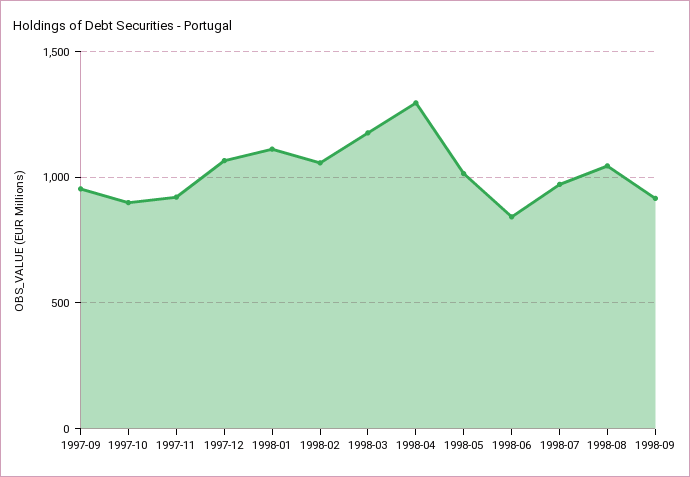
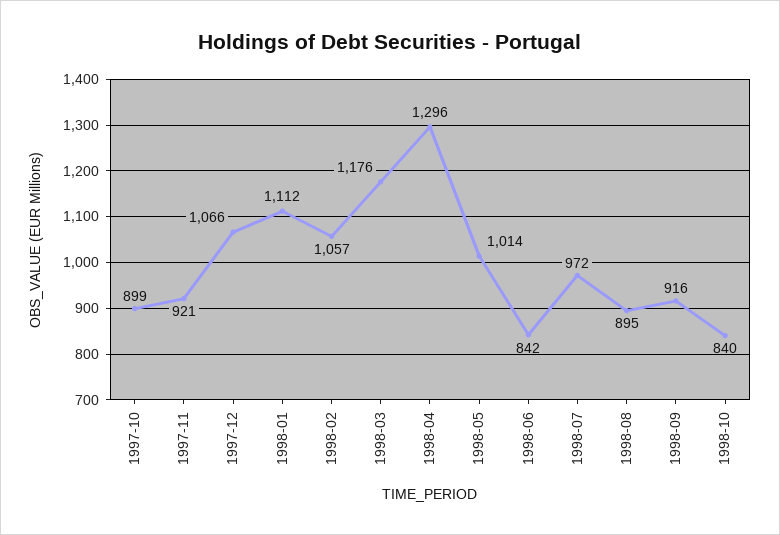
1997-09: 950 -> none
1998-08: 1050 -> 895
1998-10: none -> 840

